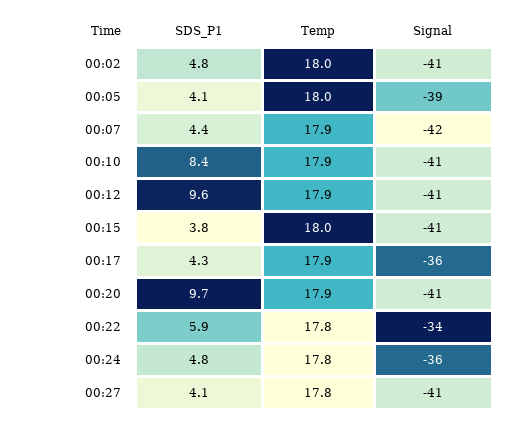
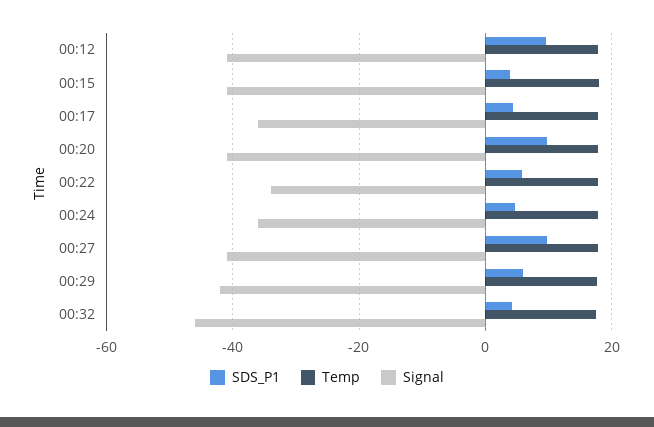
SDS_P1, 00:02: 4.8 -> none
Temp, 00:02: 18 -> none
Signal, 00:02: -41 -> none
SDS_P1, 00:05: 4.1 -> none
Temp, 00:05: 18 -> none
Signal, 00:05: -39 -> none
SDS_P1, 00:07: 4.4 -> none
Temp, 00:07: 17.9 -> none
Signal, 00:07: -42 -> none
SDS_P1, 00:10: 8.4 -> none
Temp, 00:10: 17.9 -> none
Signal, 00:10: -41 -> none
SDS_P1, 00:27: 4.1 -> 10
SDS_P1, 00:29: none -> 6
Temp, 00:29: none -> 18
Signal, 00:29: none -> -42
SDS_P1, 00:32: none -> 4
Temp, 00:32: none -> 18
Signal, 00:32: none -> -46

